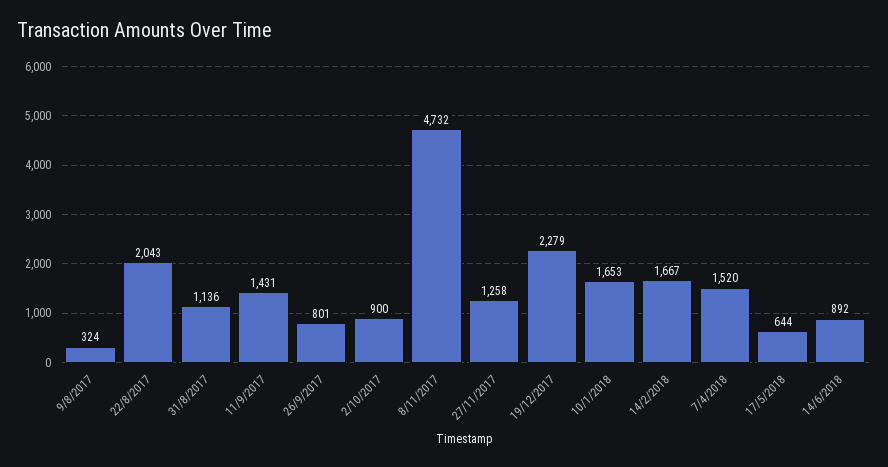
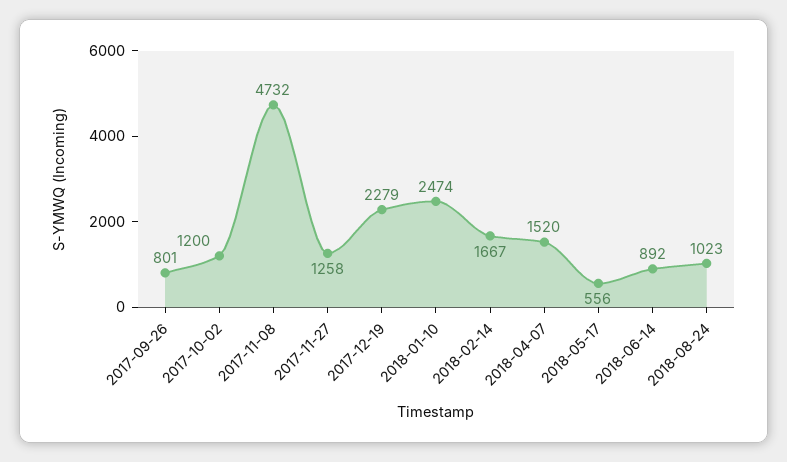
9/8/2017: 324 -> none
22/8/2017: 2043 -> none
31/8/2017: 1136 -> none
11/9/2017: 1431 -> none
2/10/2017: 900 -> 1200
10/1/2018: 1653 -> 2474
17/5/2018: 644 -> 556
2018-08-24: none -> 1023

